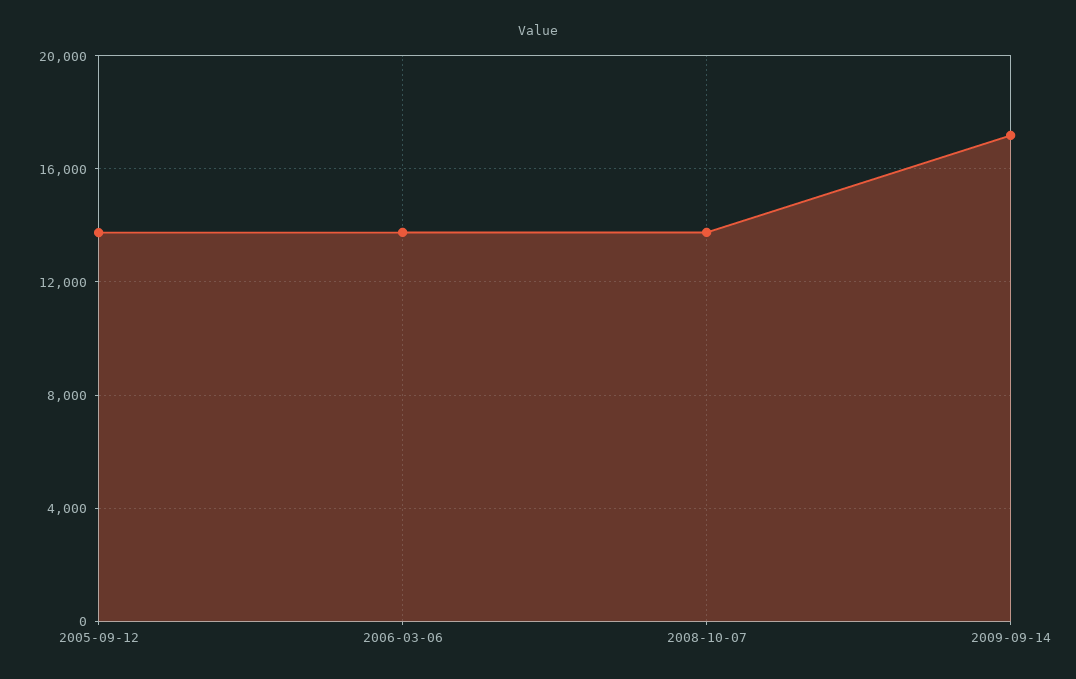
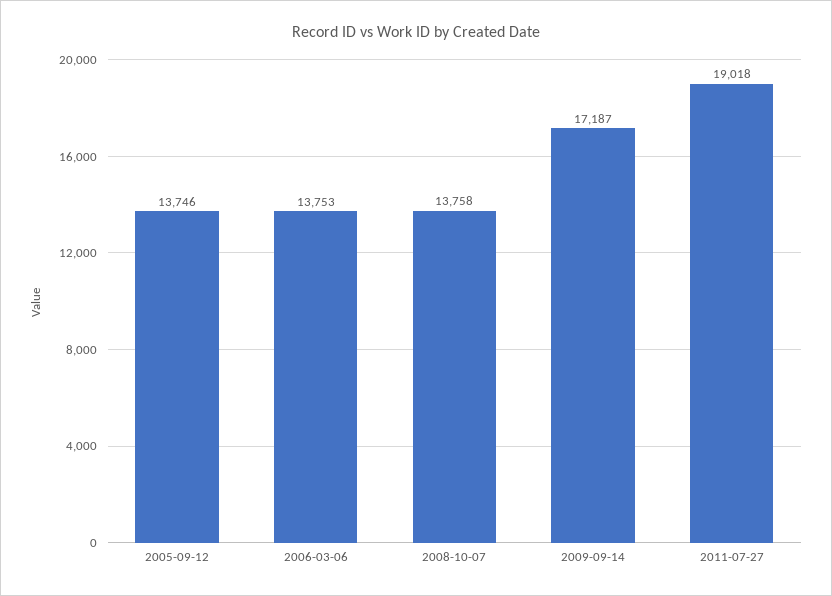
2011-07-27: none -> 19018

